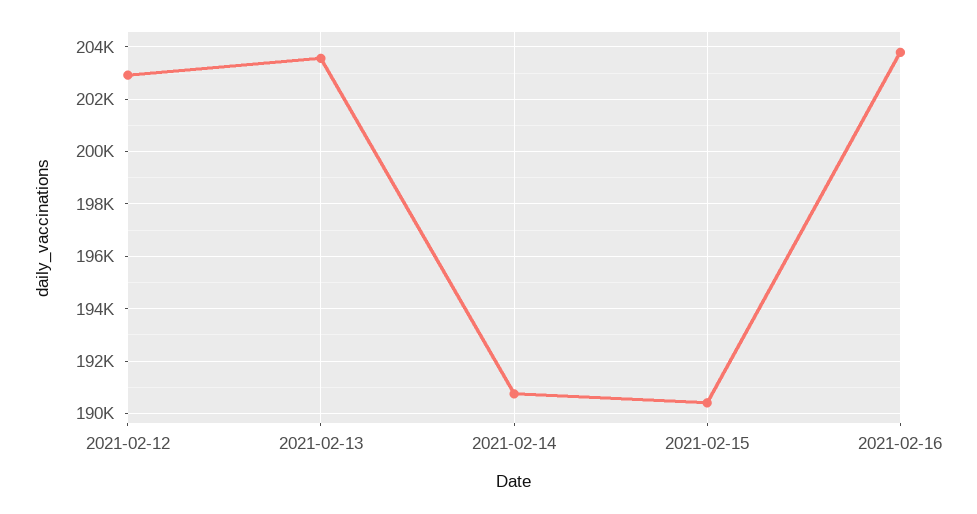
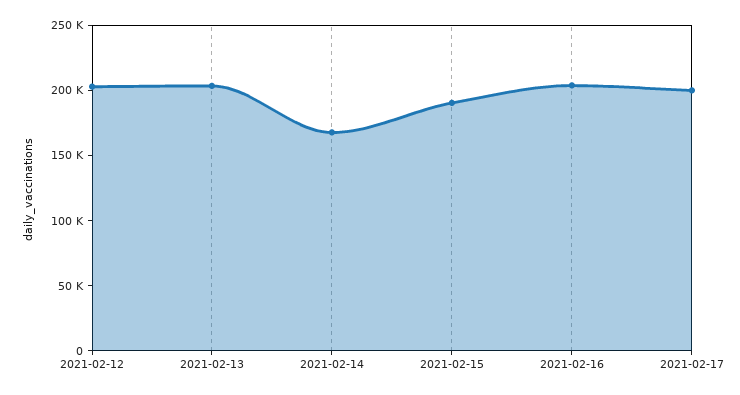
2021-02-14: 190750 -> 170000
2021-02-17: none -> 200000

